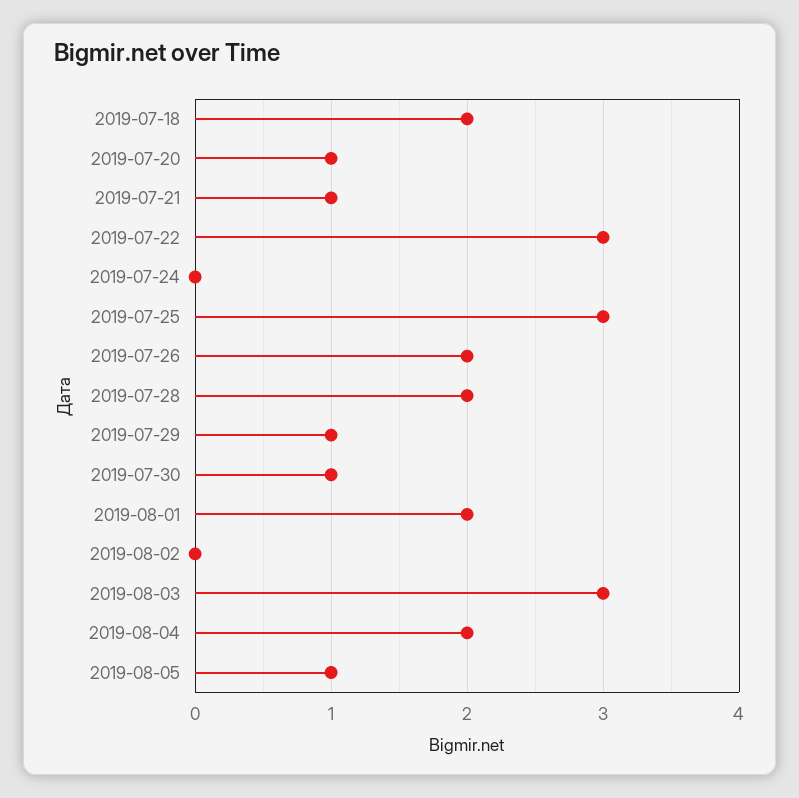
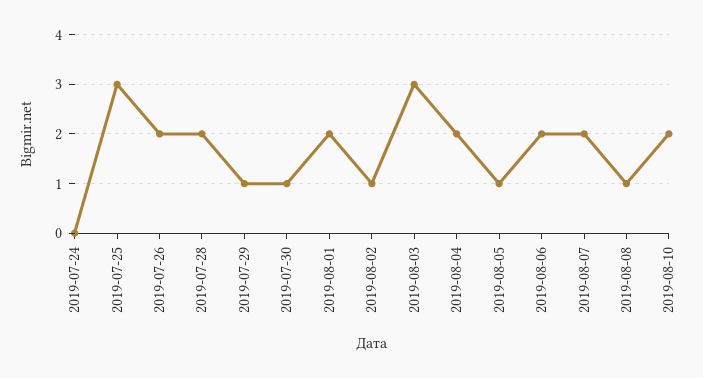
2019-07-18: 2 -> none
2019-07-20: 1 -> none
2019-07-21: 1 -> none
2019-07-22: 3 -> none
2019-08-02: 0 -> 1
2019-08-06: none -> 2
2019-08-07: none -> 2
2019-08-08: none -> 1
2019-08-10: none -> 2

